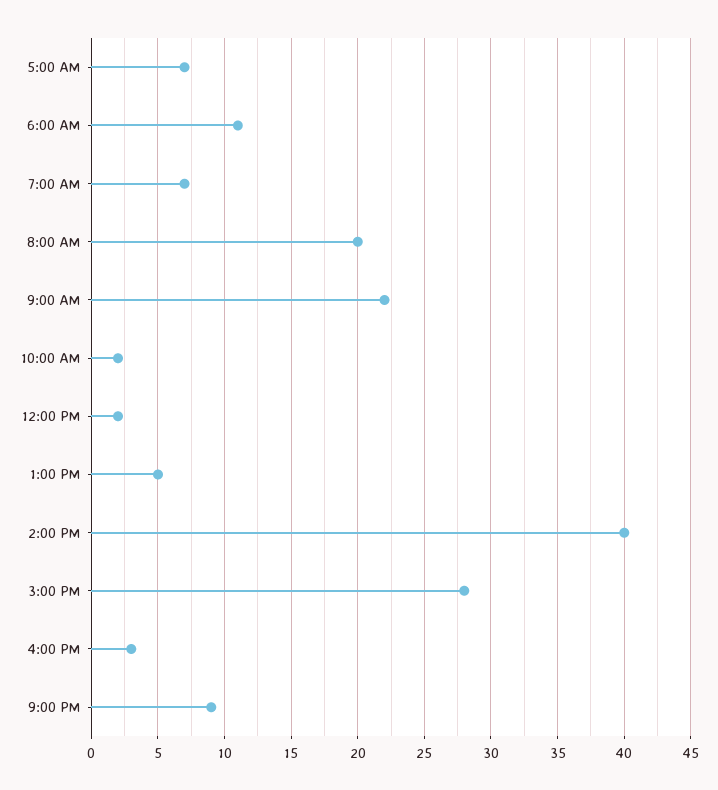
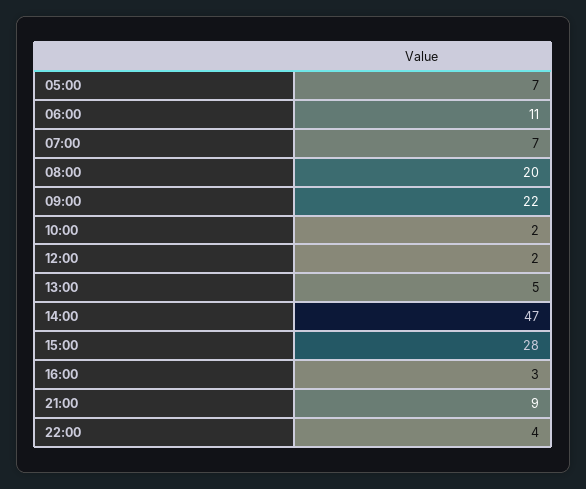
2:00 PM: 40 -> 47
22:00: none -> 4

